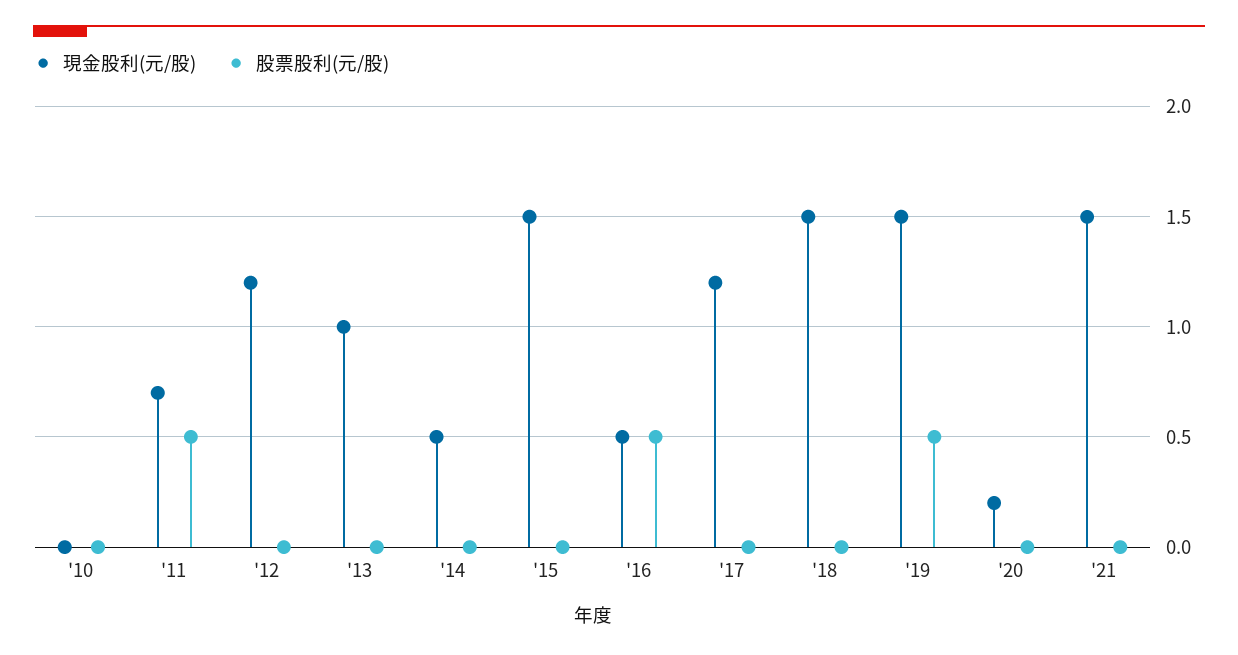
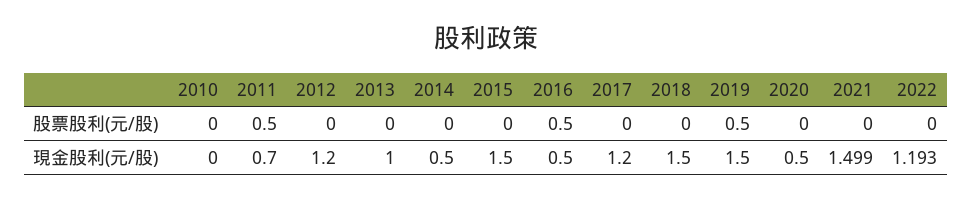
現金股利(元/股), '20: 0.2 -> 0.5
股票股利(元/股), 2022: none -> 0
現金股利(元/股), 2022: none -> 1.193

